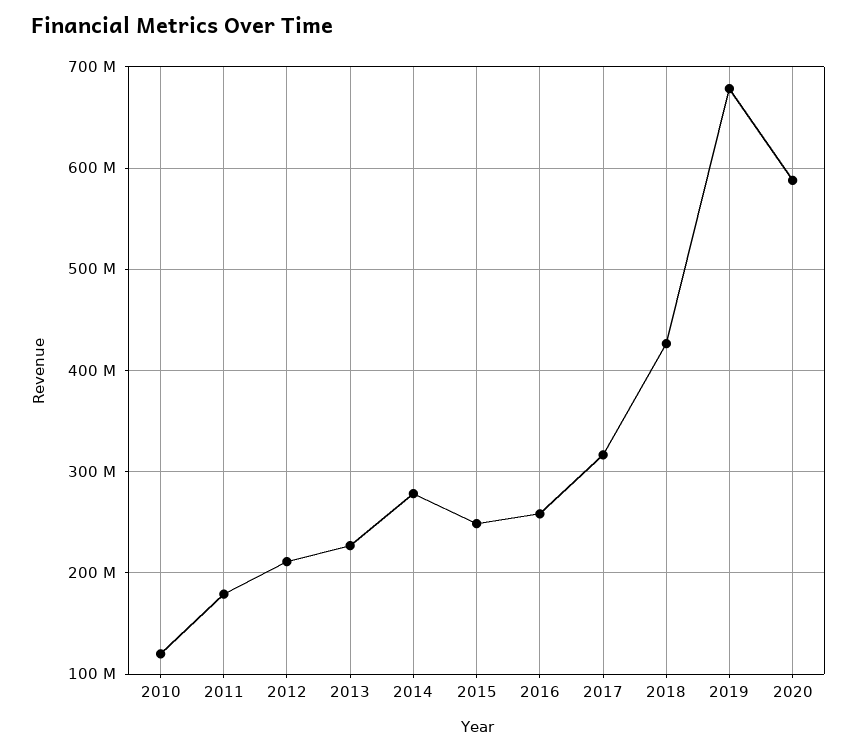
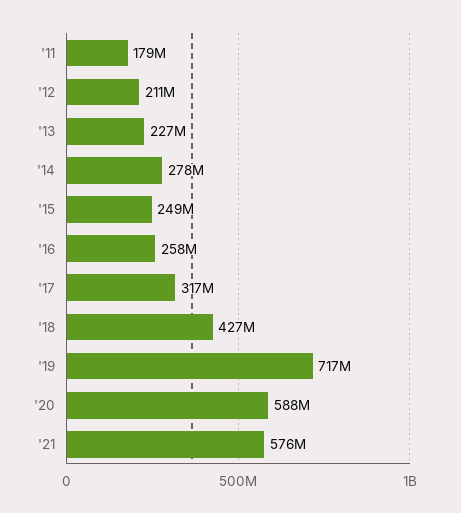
2010: 120000000 -> none
2019: 680000000 -> 717000000
'21: none -> 576000000

